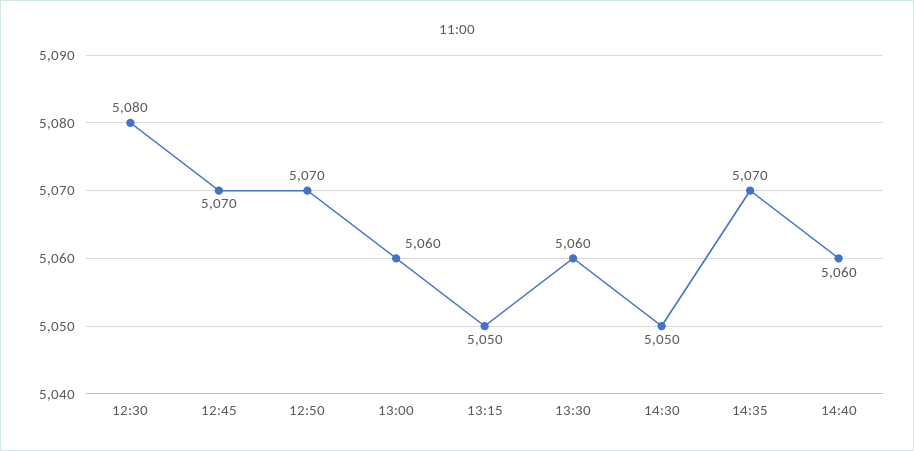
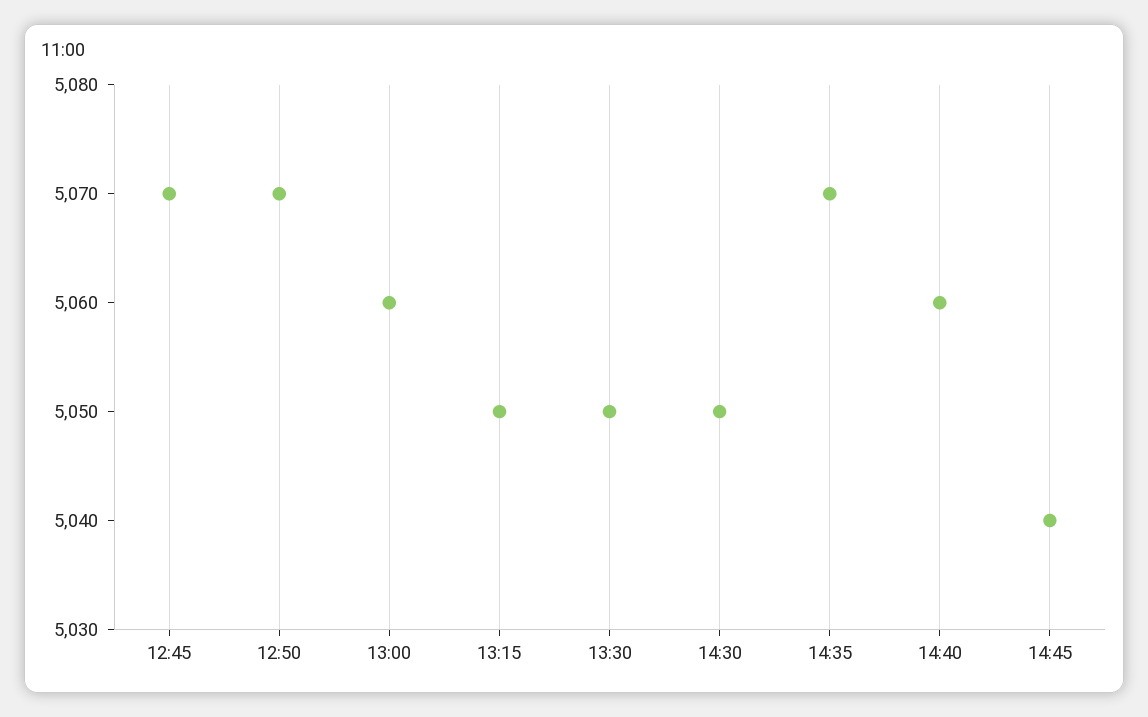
12:30: 5080 -> none
13:30: 5060 -> 5050
14:45: none -> 5040

